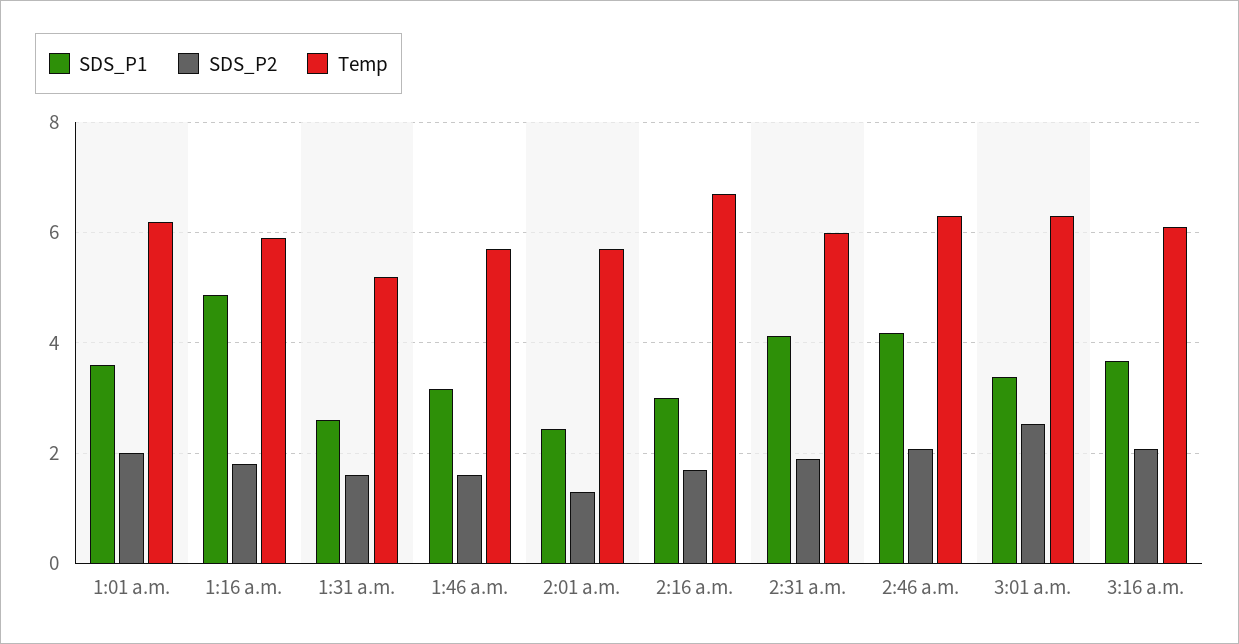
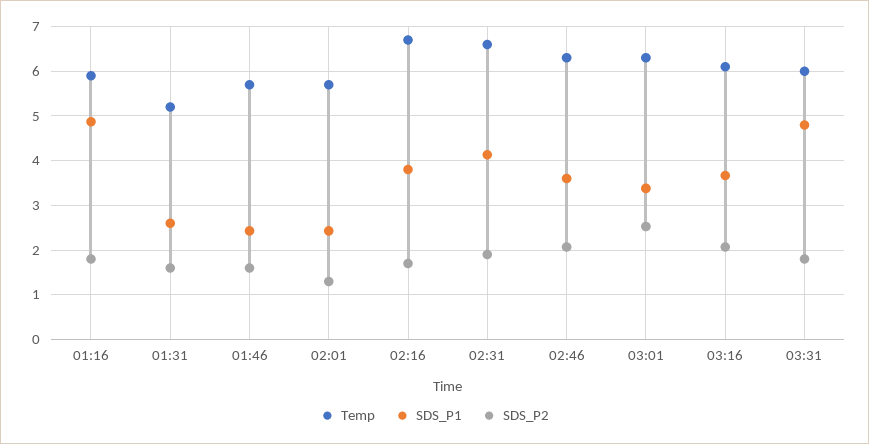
SDS_P1, 1:01 a.m.: 3.6 -> none
SDS_P2, 1:01 a.m.: 2 -> none
Temp, 1:01 a.m.: 6.2 -> none
SDS_P1, 1:46 a.m.: 3.2 -> 2.4
SDS_P1, 2:16 a.m.: 3 -> 3.8
Temp, 2:31 a.m.: 6 -> 6.6
SDS_P1, 2:46 a.m.: 4.2 -> 3.6
Temp, 03:31: none -> 6
SDS_P1, 03:31: none -> 4.8
SDS_P2, 03:31: none -> 1.8

